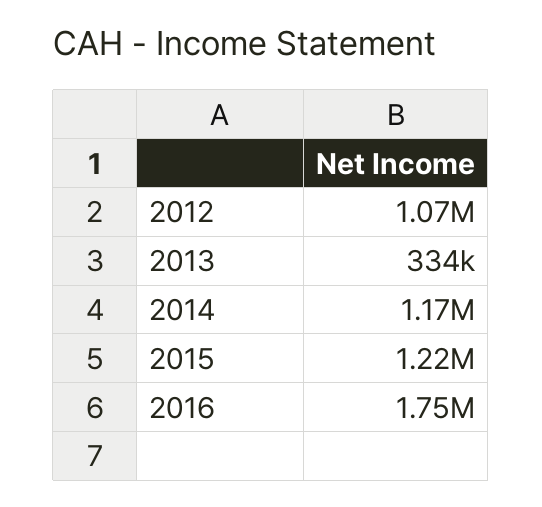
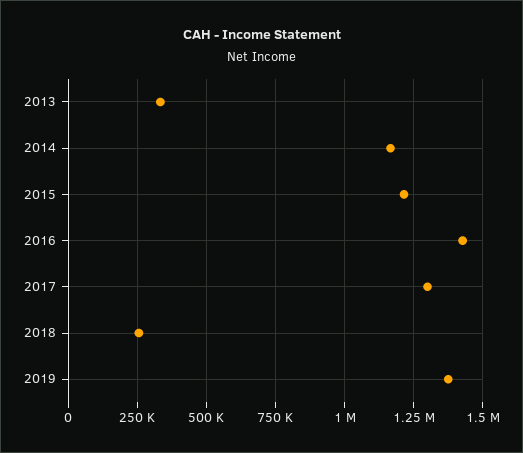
2012: 1070000 -> none
2016: 1750000 -> 1425000
2017: none -> 1300000
2018: none -> 250000
2019: none -> 1375000

